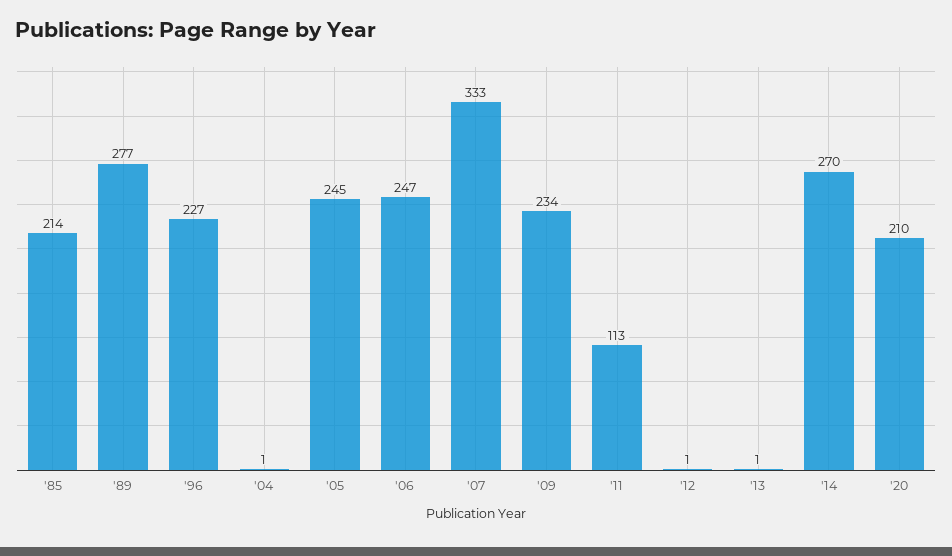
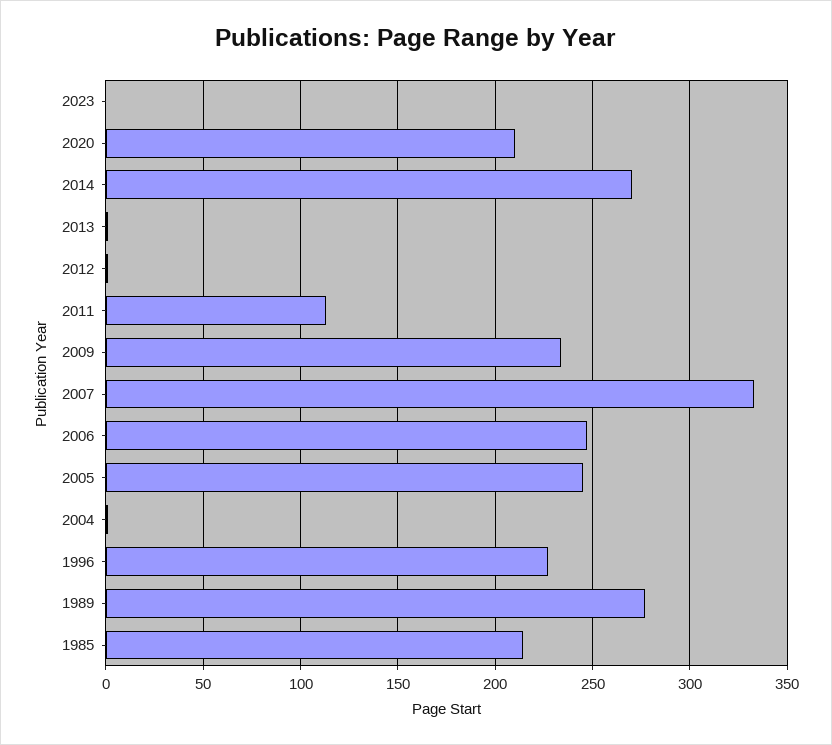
2023: none -> 0

